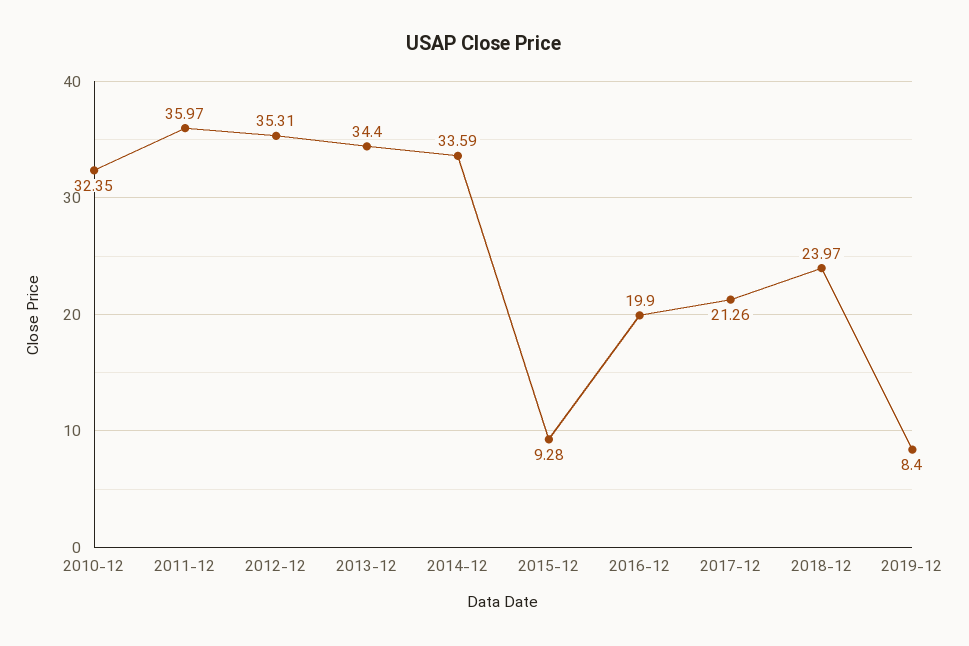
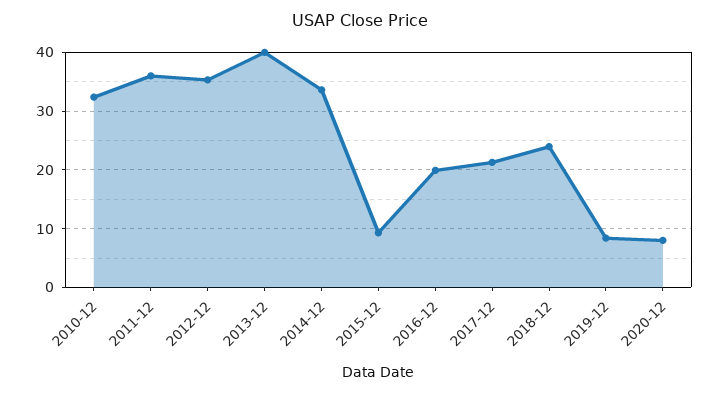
2013-12: 34.4 -> 40
2020-12: none -> 8

